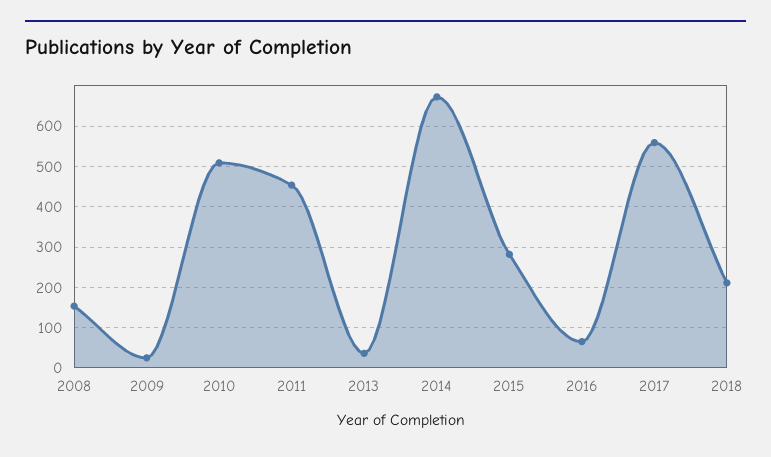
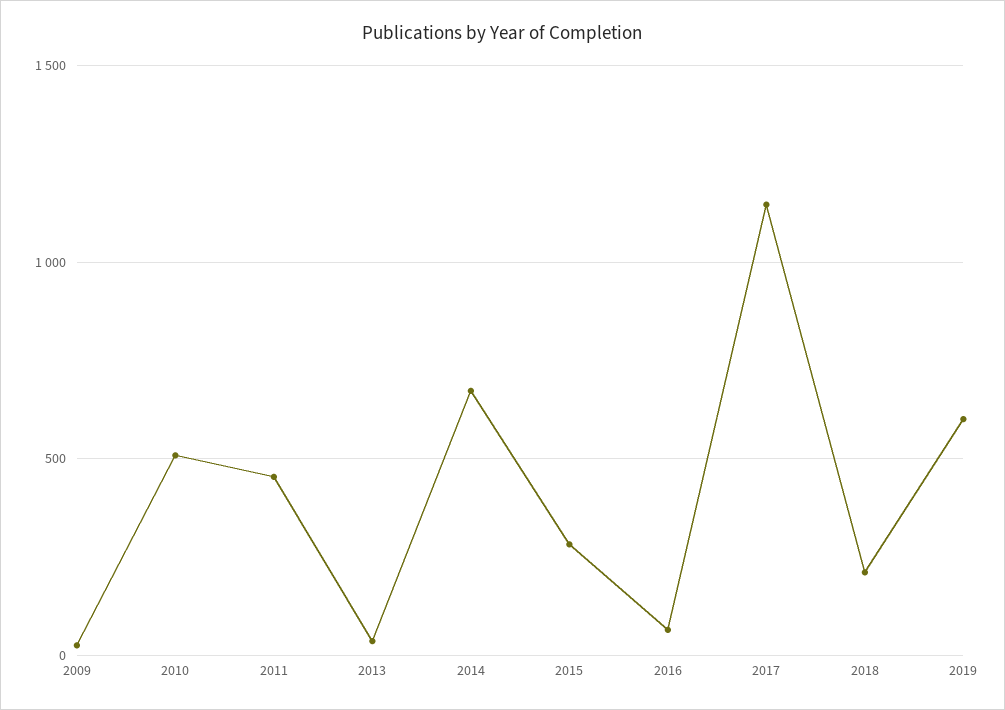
2008: 160 -> none
2017: 560 -> 1150
2019: none -> 600

